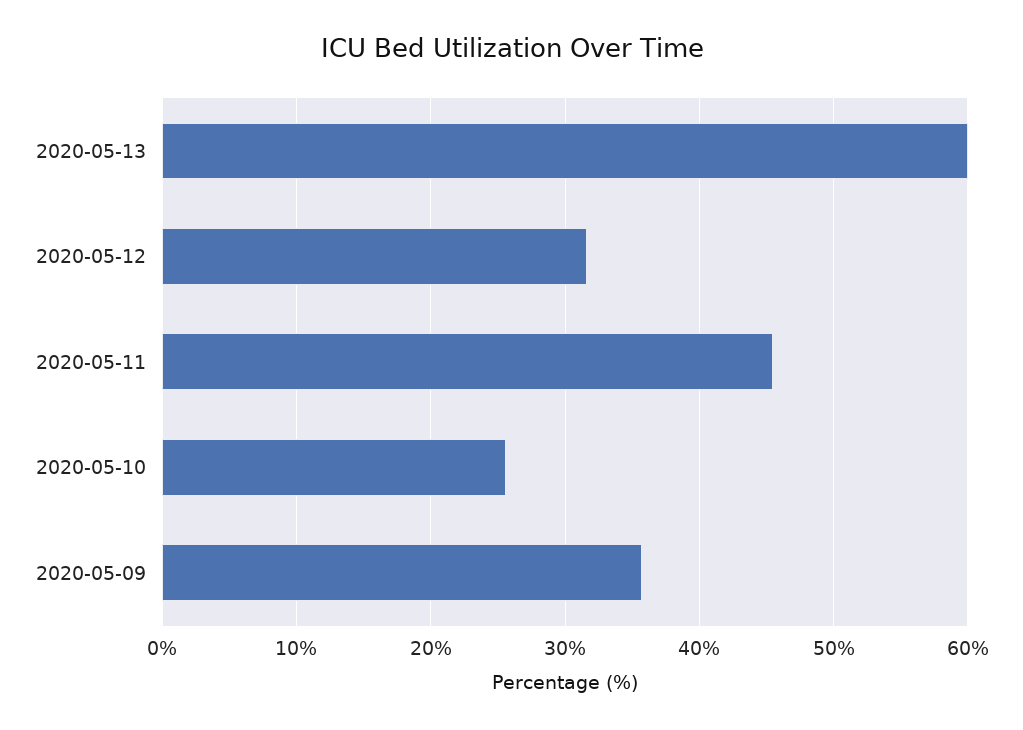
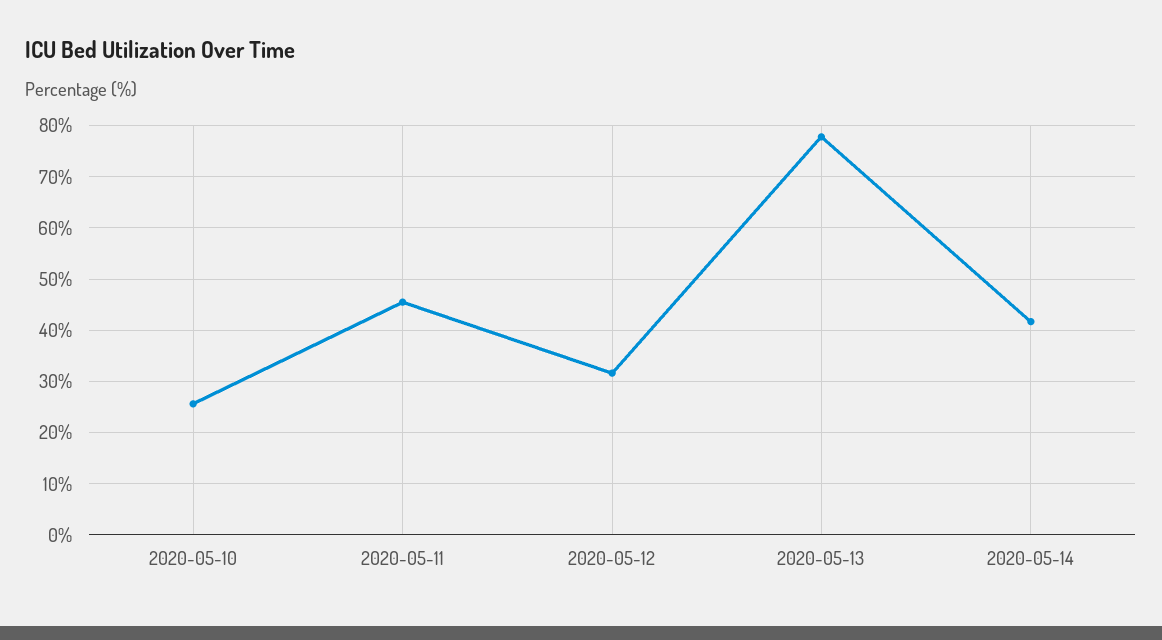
2020-05-13: 60 -> 78
2020-05-09: 36 -> none
2020-05-14: none -> 42

